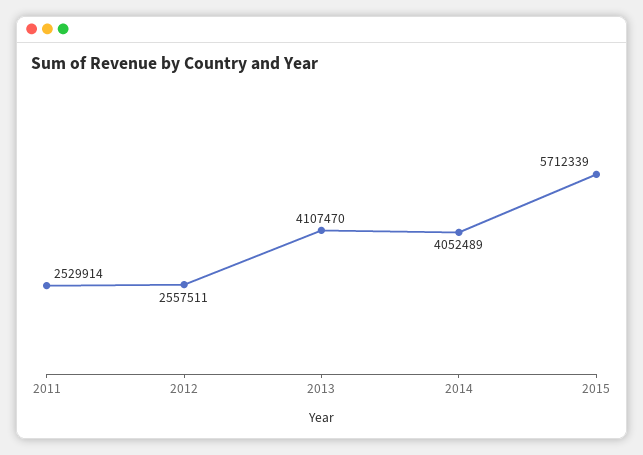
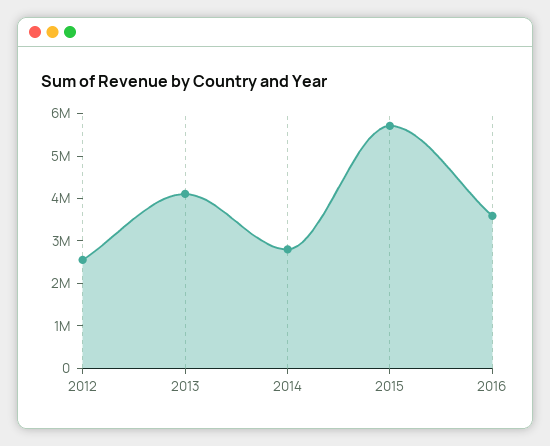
2011: 2529914 -> none
2014: 4052489 -> 2800000
2016: none -> 3600000

